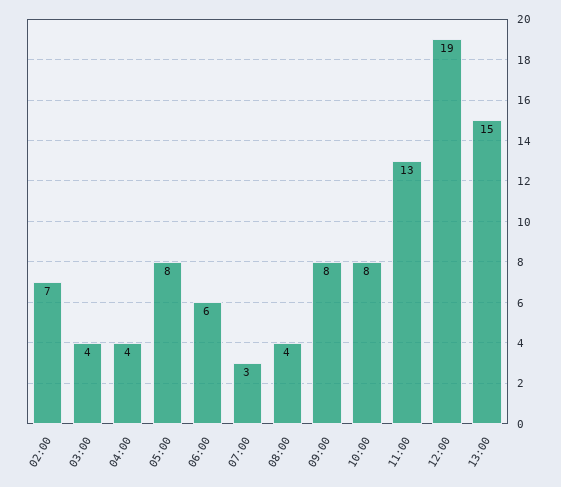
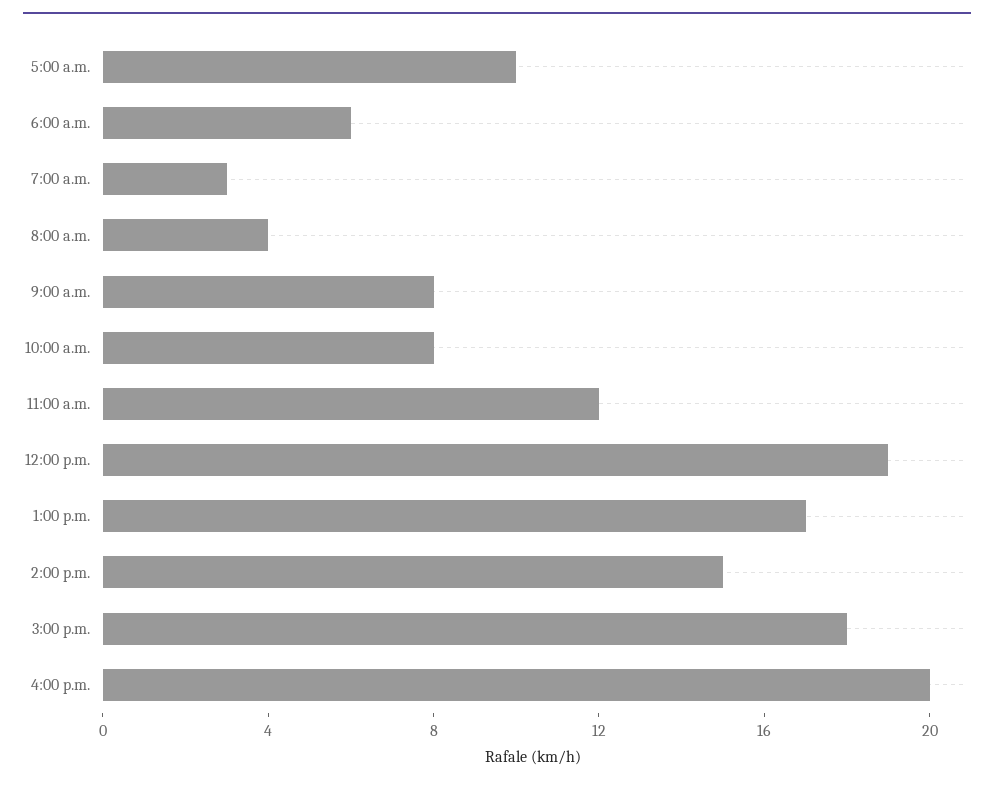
02:00: 7 -> none
03:00: 4 -> none
04:00: 4 -> none
05:00: 8 -> 10
11:00: 13 -> 12
13:00: 15 -> 17
2:00 p.m.: none -> 15
3:00 p.m.: none -> 18
4:00 p.m.: none -> 20

